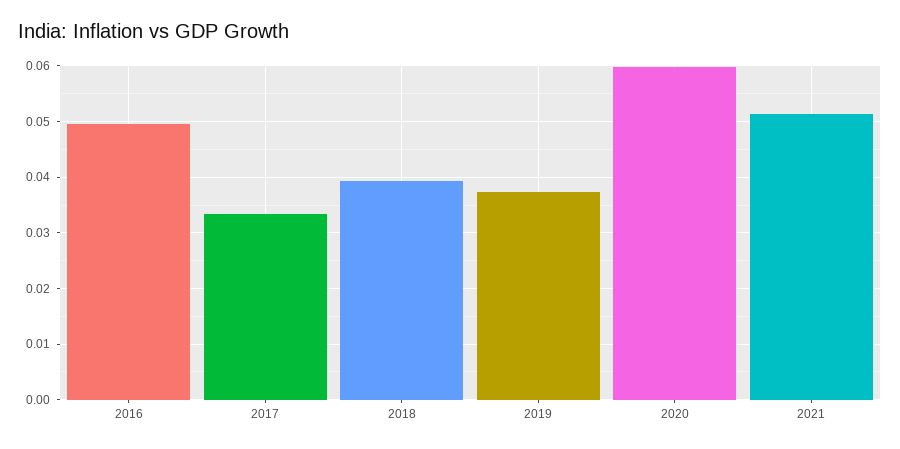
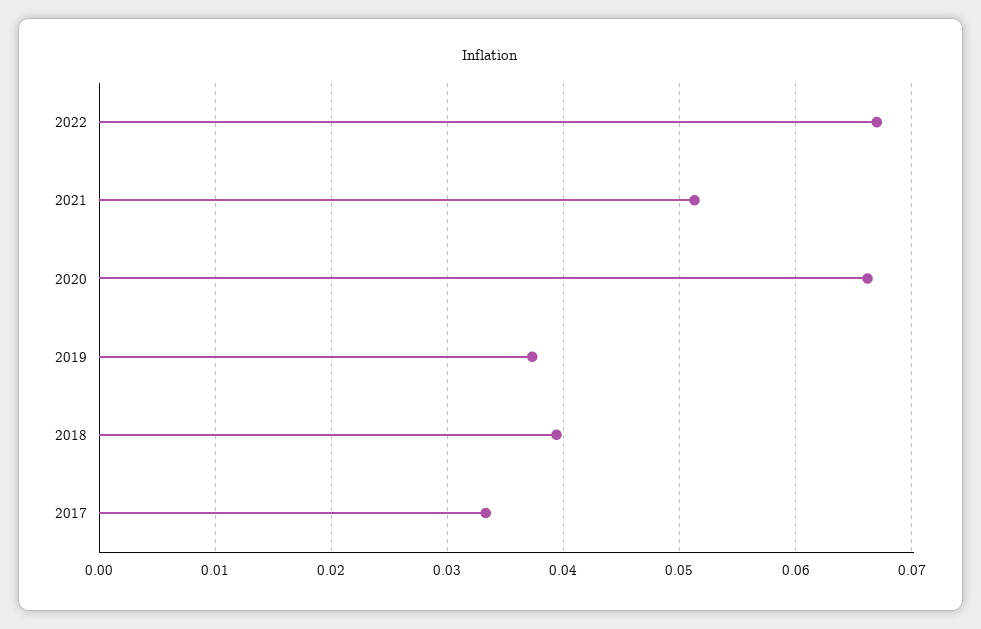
2016: 0.05 -> none
2020: 0.06 -> 0.066
2022: none -> 0.067

